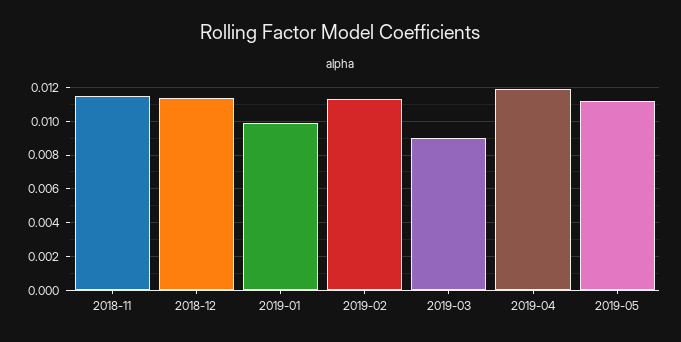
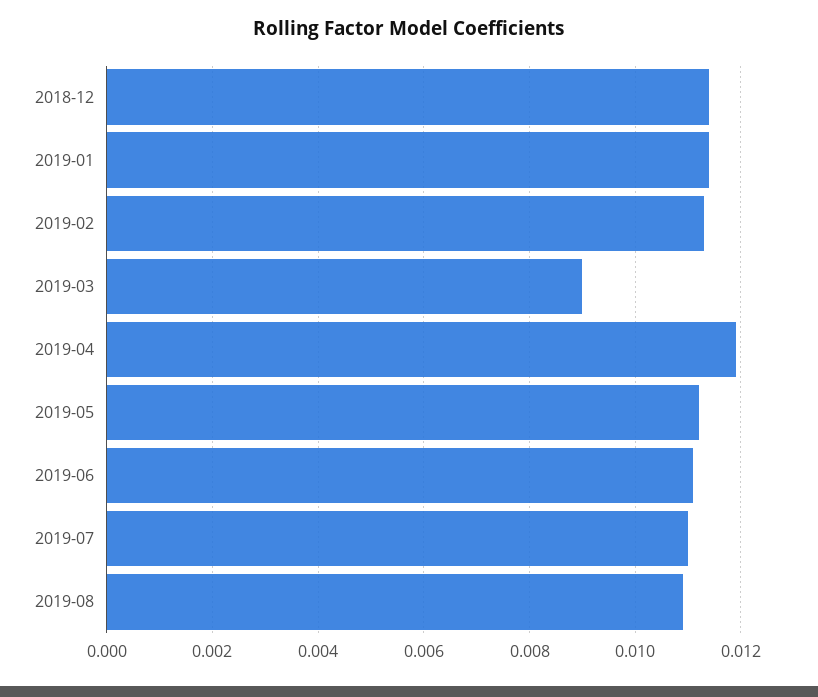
2018-11: 0.0115 -> none
2019-01: 0.01 -> 0.0115
2019-06: none -> 0.011
2019-07: none -> 0.011
2019-08: none -> 0.011

